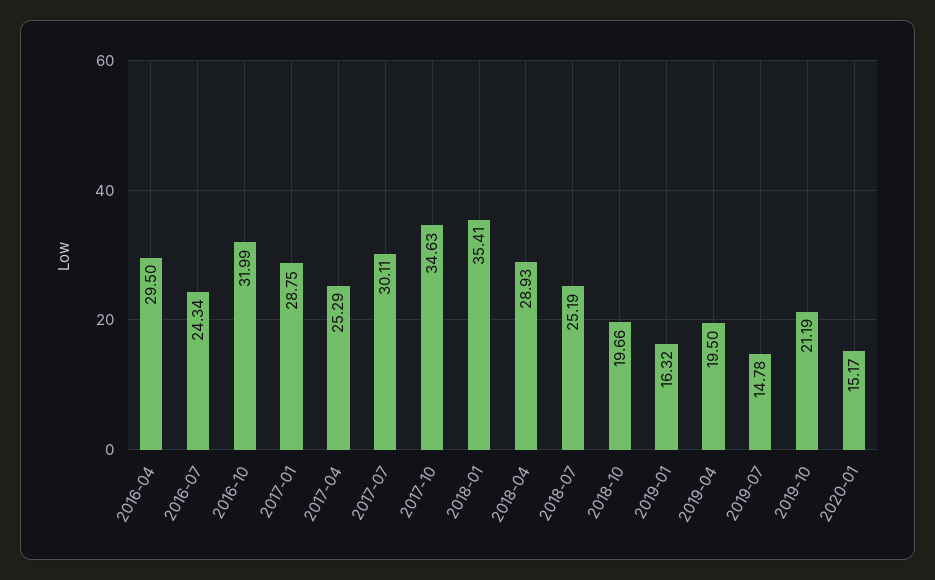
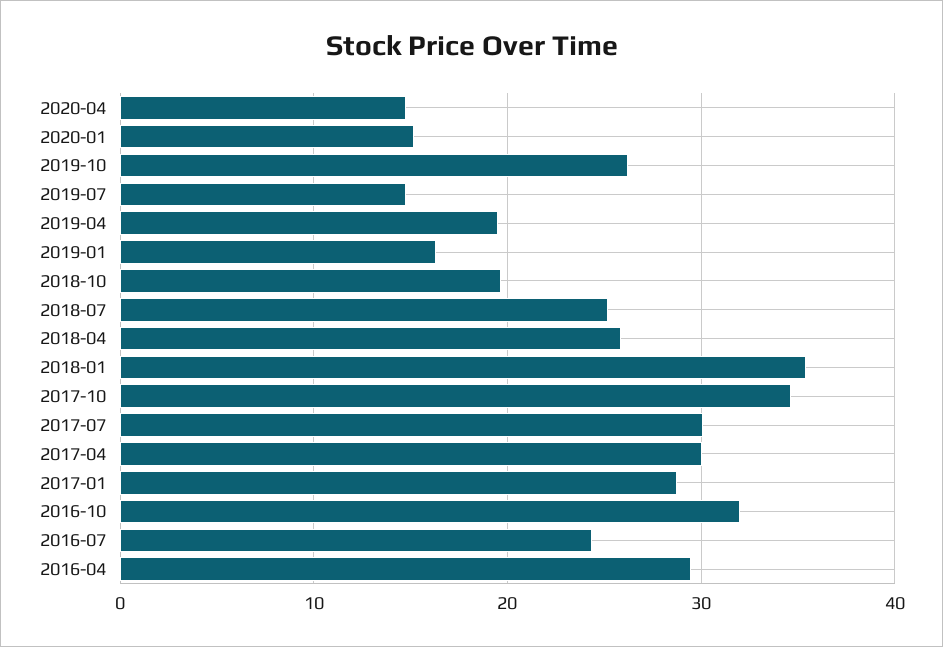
2017-04: 25.29 -> 30
2018-04: 28.93 -> 26
2019-10: 21.19 -> 26
2020-04: none -> 15

